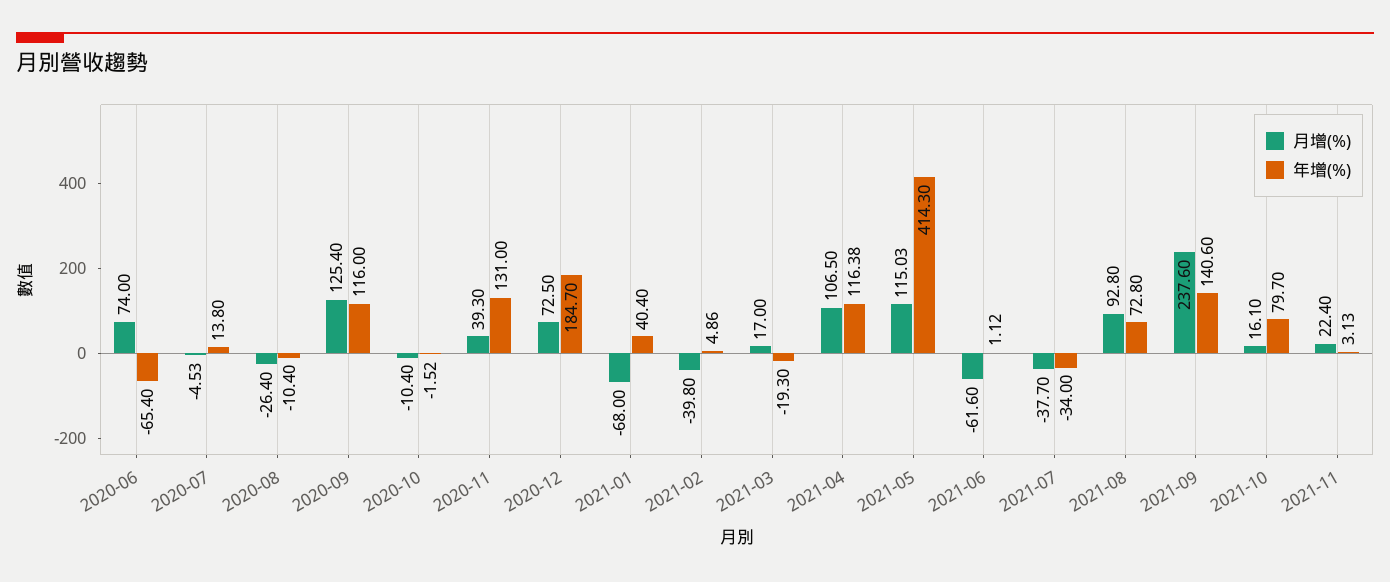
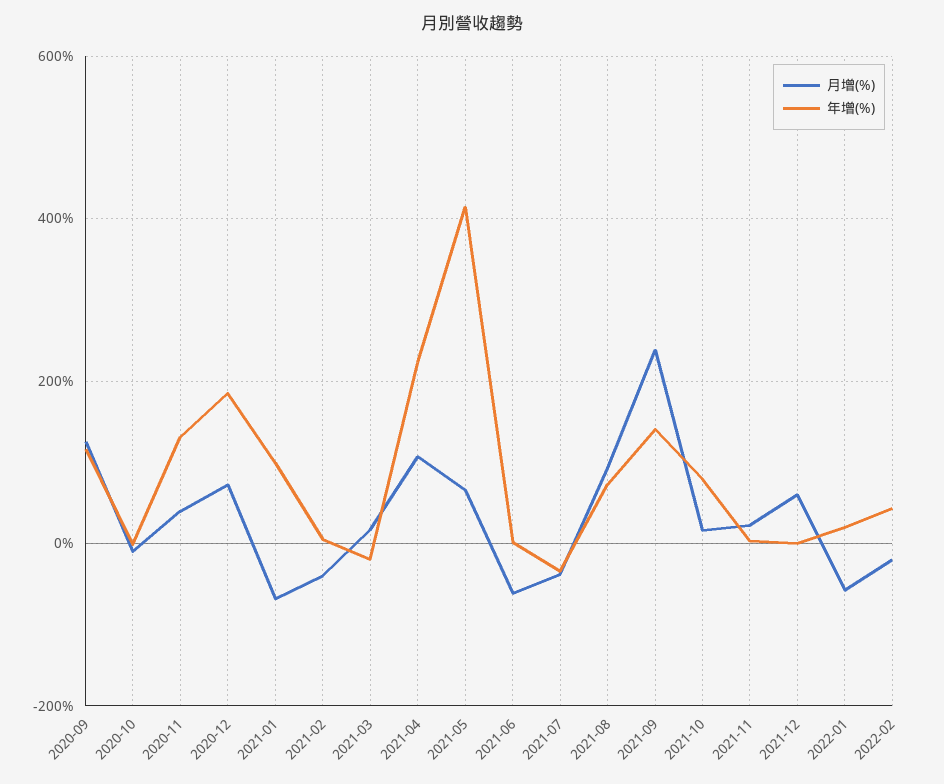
月增(%), 2020-06: 74 -> none
年增(%), 2020-06: -65.4 -> none
月增(%), 2020-07: -4.53 -> none
年增(%), 2020-07: 13.8 -> none
月增(%), 2020-08: -26.4 -> none
年增(%), 2020-08: -10.4 -> none
年增(%), 2021-01: 40.4 -> 100
年增(%), 2021-04: 116.38 -> 220
月增(%), 2021-05: 115.03 -> 60
月增(%), 2021-12: none -> 60
年增(%), 2021-12: none -> 0
月增(%), 2022-01: none -> -60
年增(%), 2022-01: none -> 20
月增(%), 2022-02: none -> -20
年增(%), 2022-02: none -> 40

